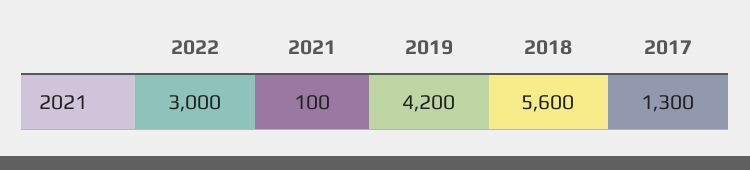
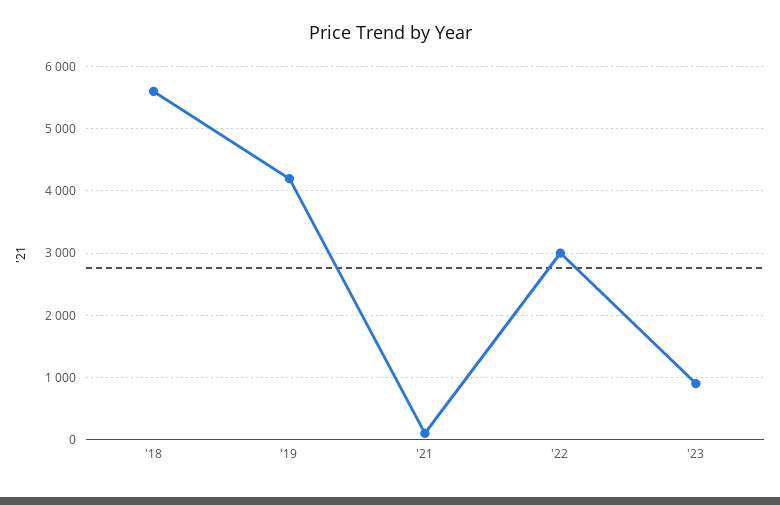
2017: 1300 -> none
'23: none -> 900

